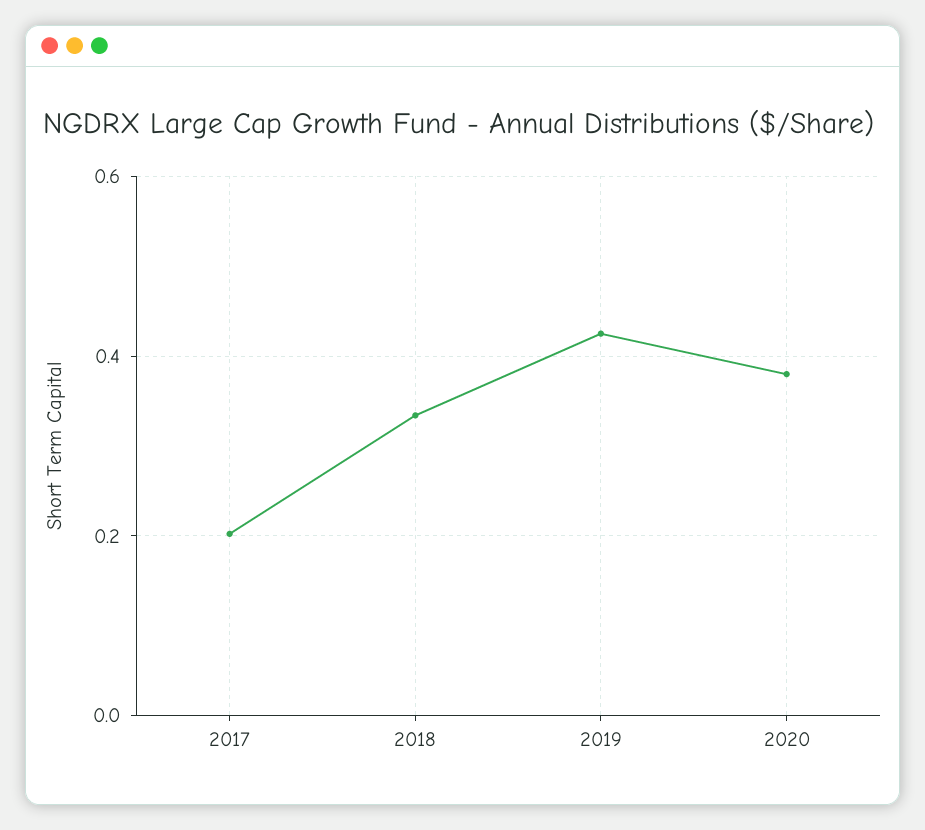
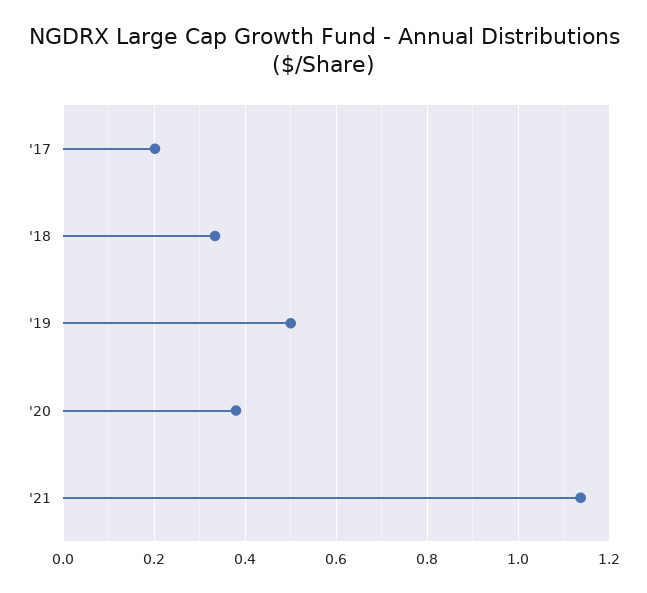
2019: 0.42 -> 0.5
'21: none -> 1.14

